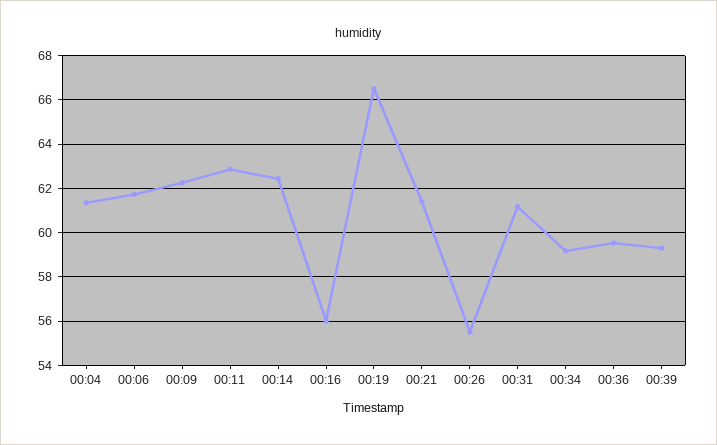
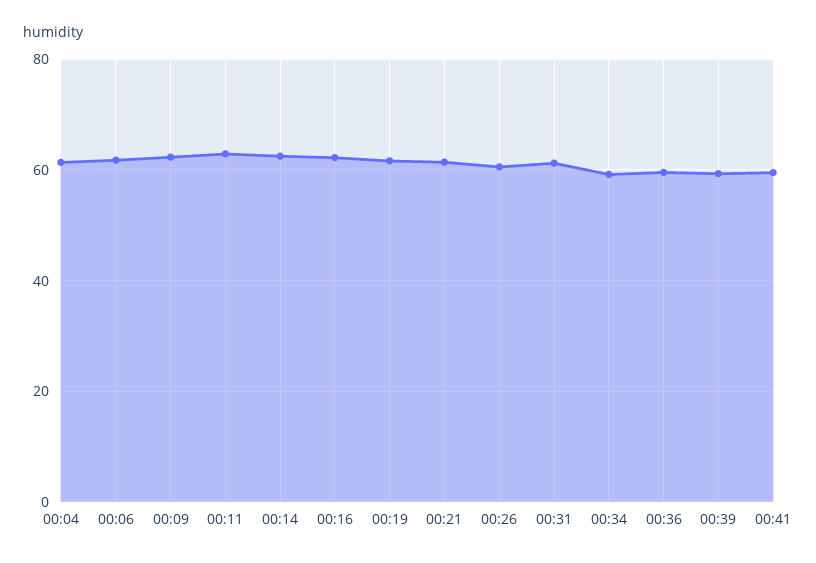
00:16: 56 -> 62
00:19: 66.5 -> 62
00:26: 55.5 -> 60
00:41: none -> 60

